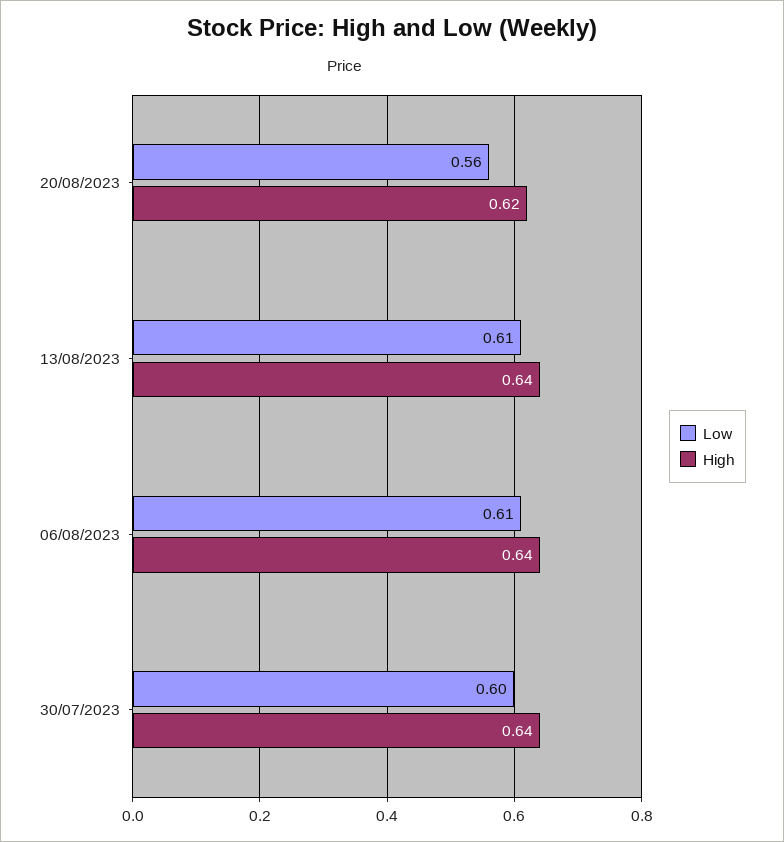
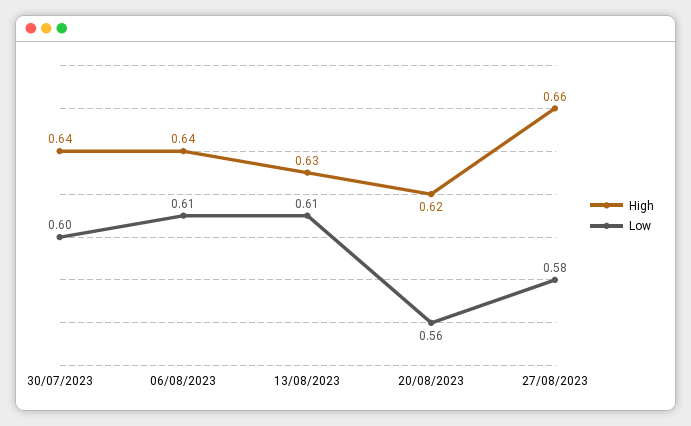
High, 13/08/2023: 0.64 -> 0.63
High, 27/08/2023: none -> 0.66
Low, 27/08/2023: none -> 0.58

